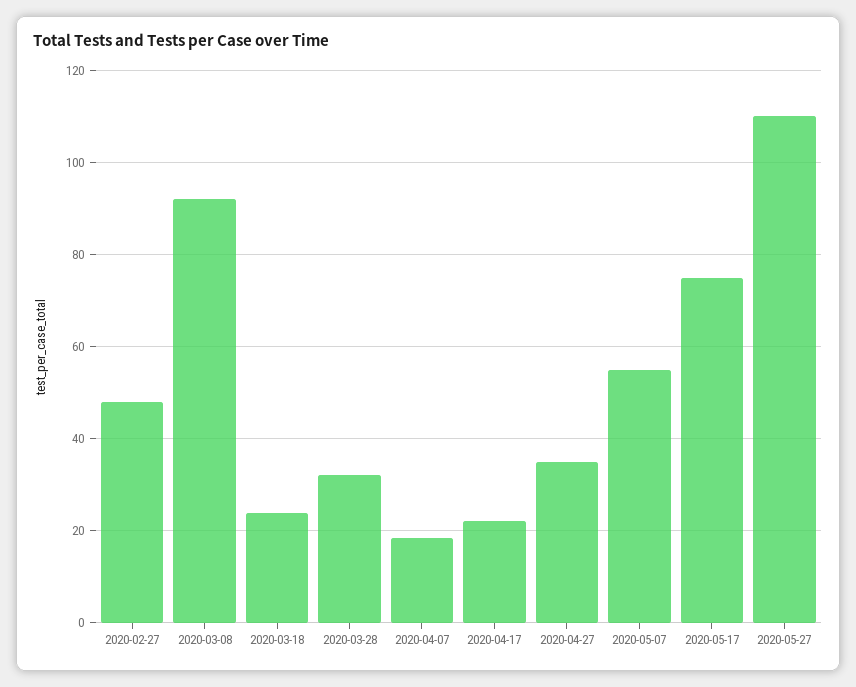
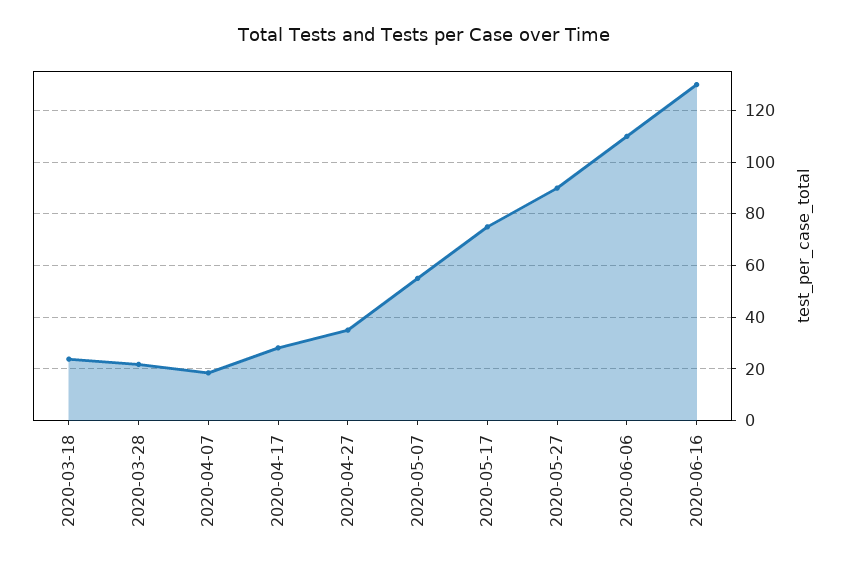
2020-02-27: 48 -> none
2020-03-08: 92 -> none
2020-03-28: 32 -> 22.5
2020-04-17: 22 -> 27.5
2020-05-27: 110 -> 90
2020-06-06: none -> 110
2020-06-16: none -> 130

